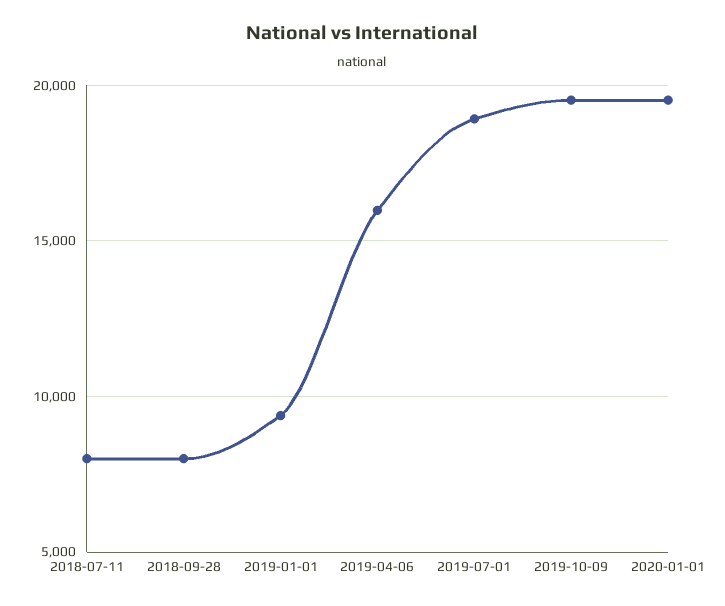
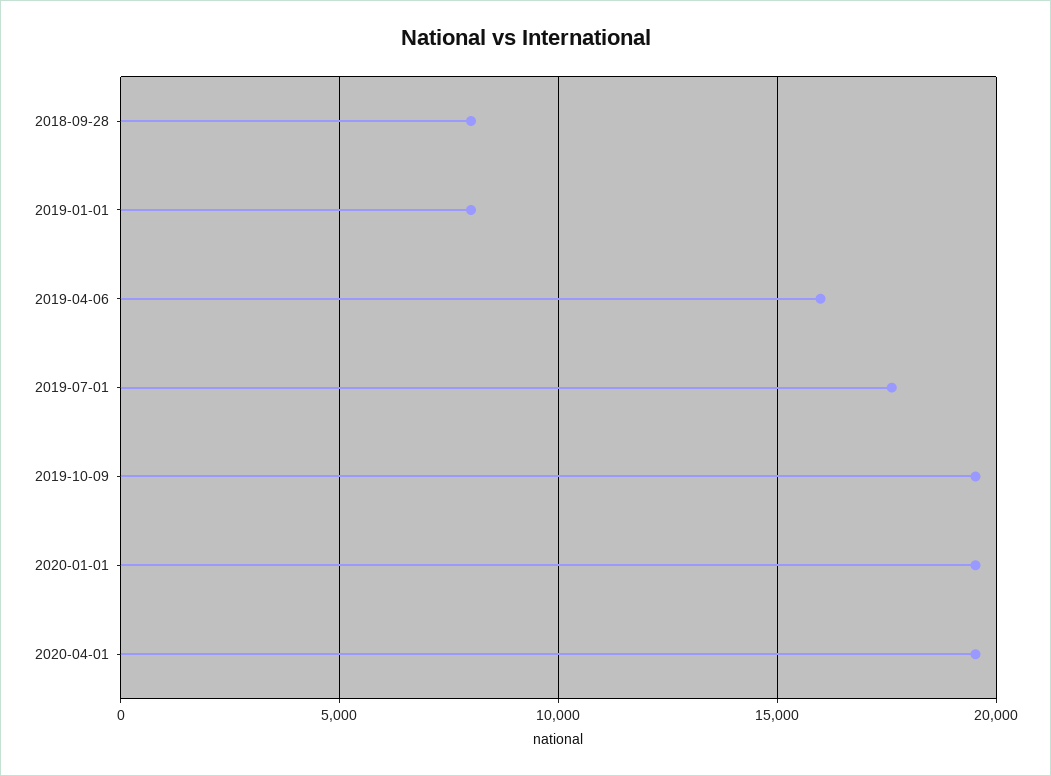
2018-07-11: 8000 -> none
2019-01-01: 9500 -> 8000
2019-07-01: 19000 -> 17500
2020-04-01: none -> 19500

